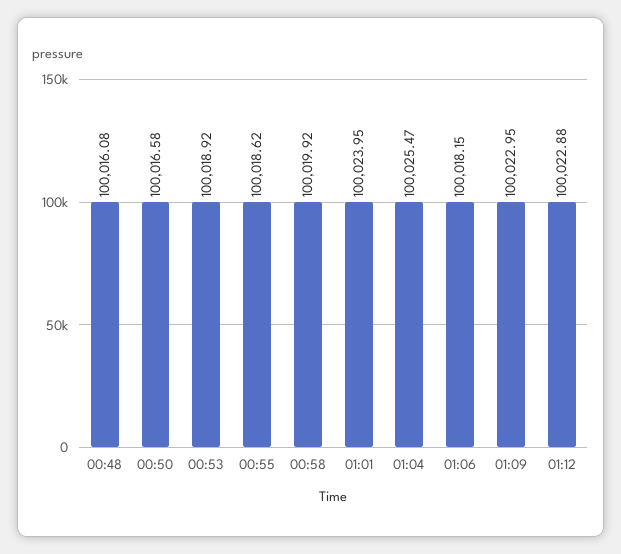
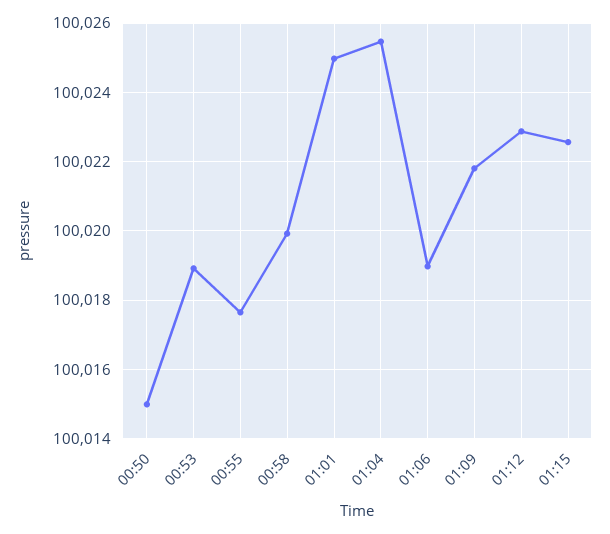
00:48: 100016.08 -> none
00:50: 100016.58 -> 100015
00:55: 100018.62 -> 100017.6
01:01: 100023.95 -> 100025
01:06: 100018.15 -> 100019
01:09: 100022.95 -> 100021.8
01:15: none -> 100022.6

